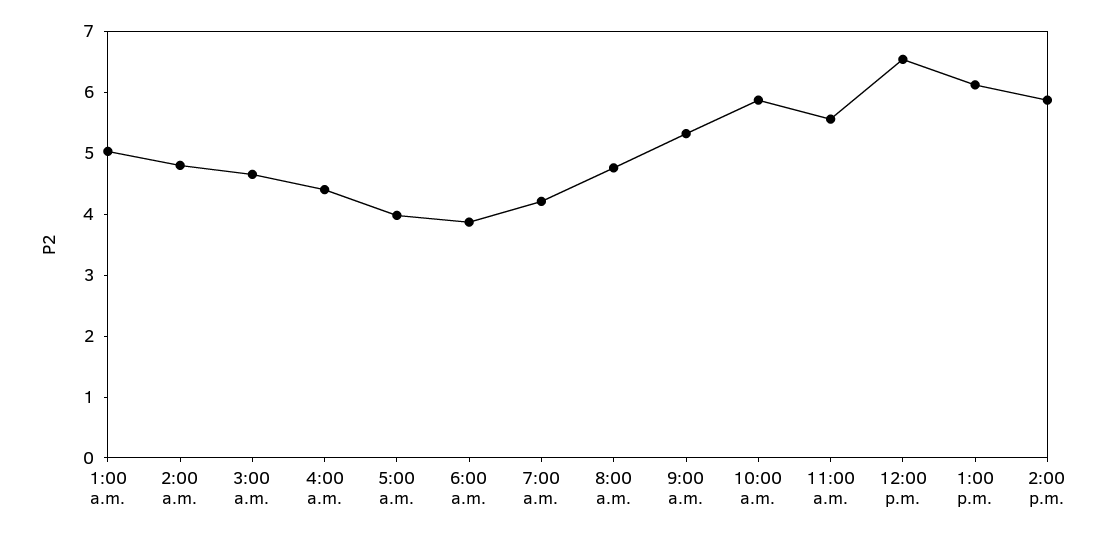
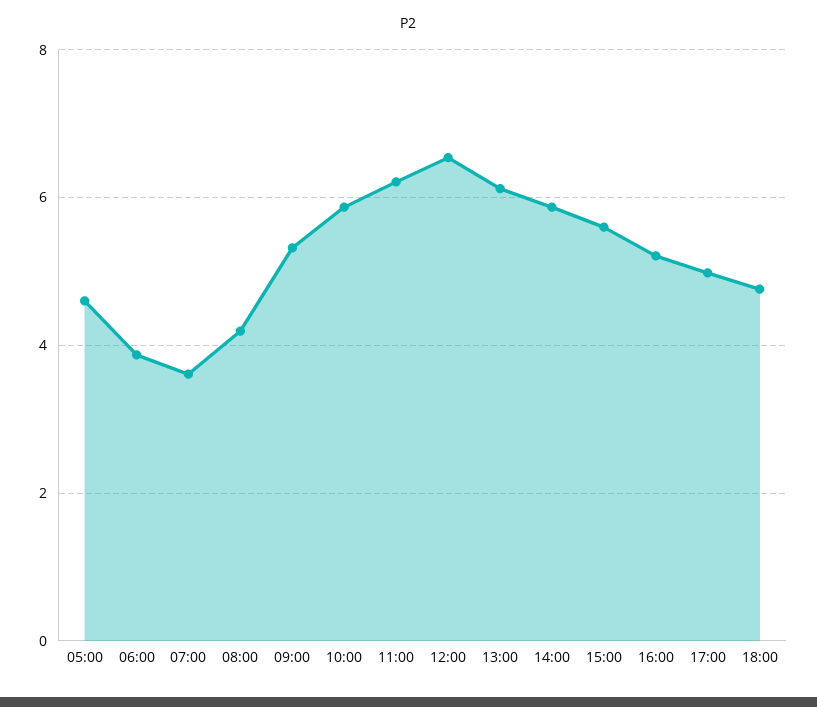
1:00 a.m.: 5 -> none
2:00 a.m.: 4.8 -> none
3:00 a.m.: 4.6 -> none
4:00 a.m.: 4.4 -> none
5:00 a.m.: 4 -> 4.6
7:00 a.m.: 4.2 -> 3.6
8:00 a.m.: 4.8 -> 4.2
11:00 a.m.: 5.6 -> 6.2
15:00: none -> 5.6
16:00: none -> 5.2
17:00: none -> 5
18:00: none -> 4.8

